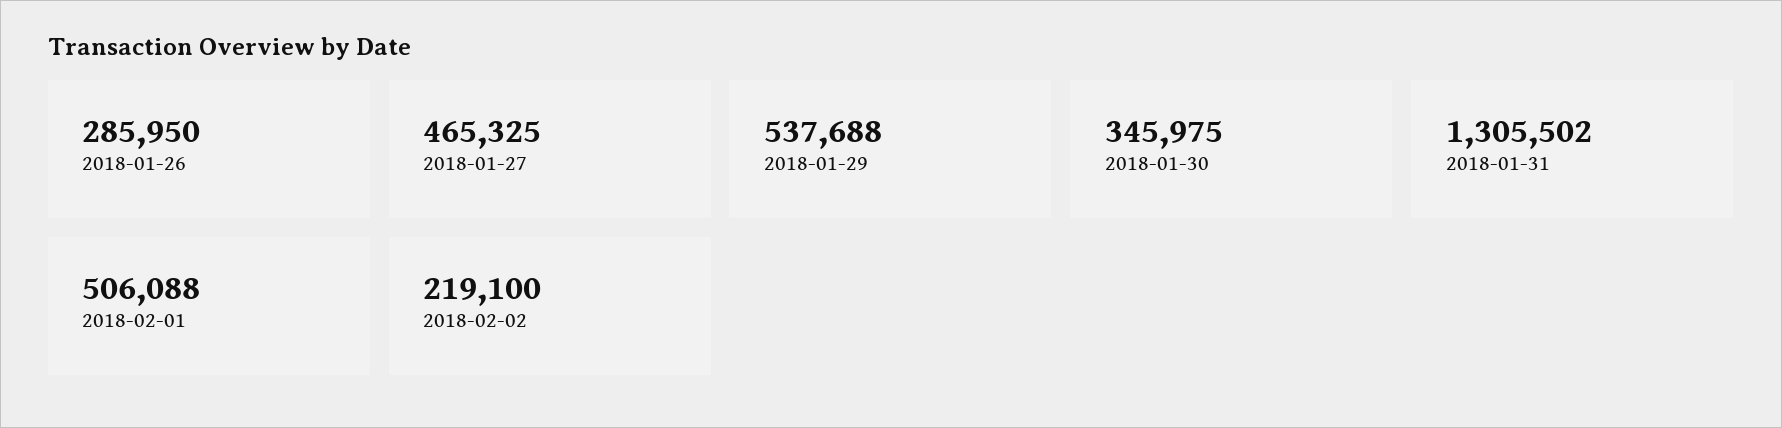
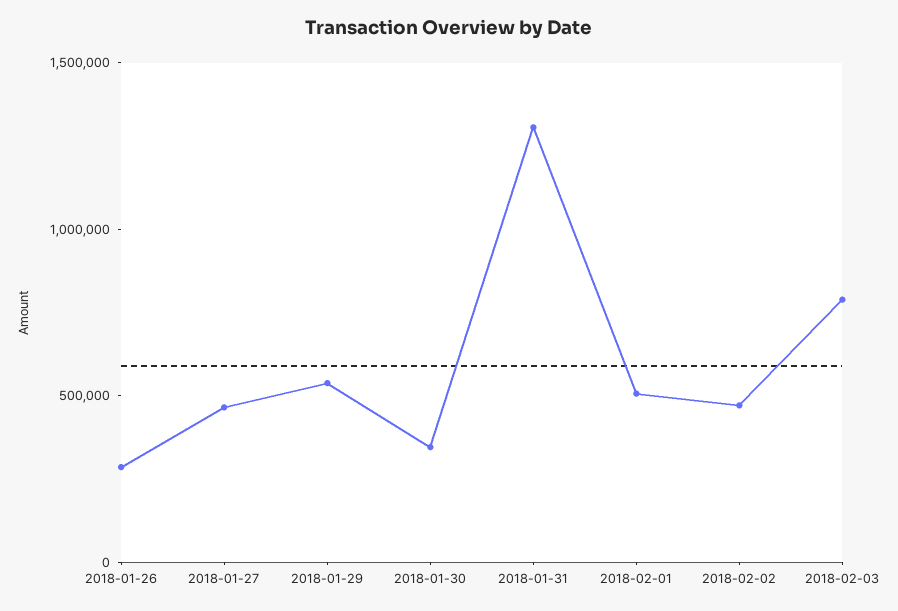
2018-02-02: 219100 -> 500000
2018-02-03: none -> 800000

